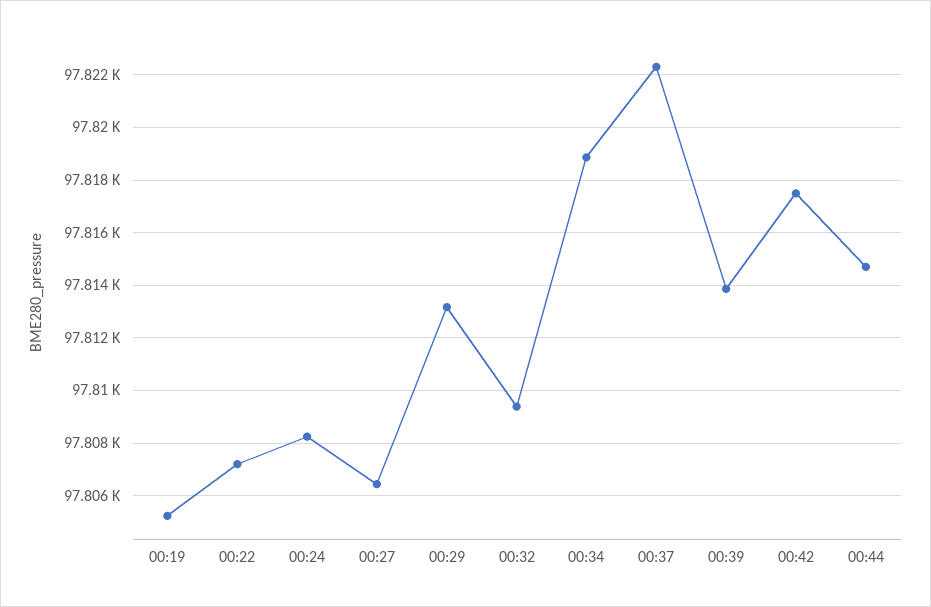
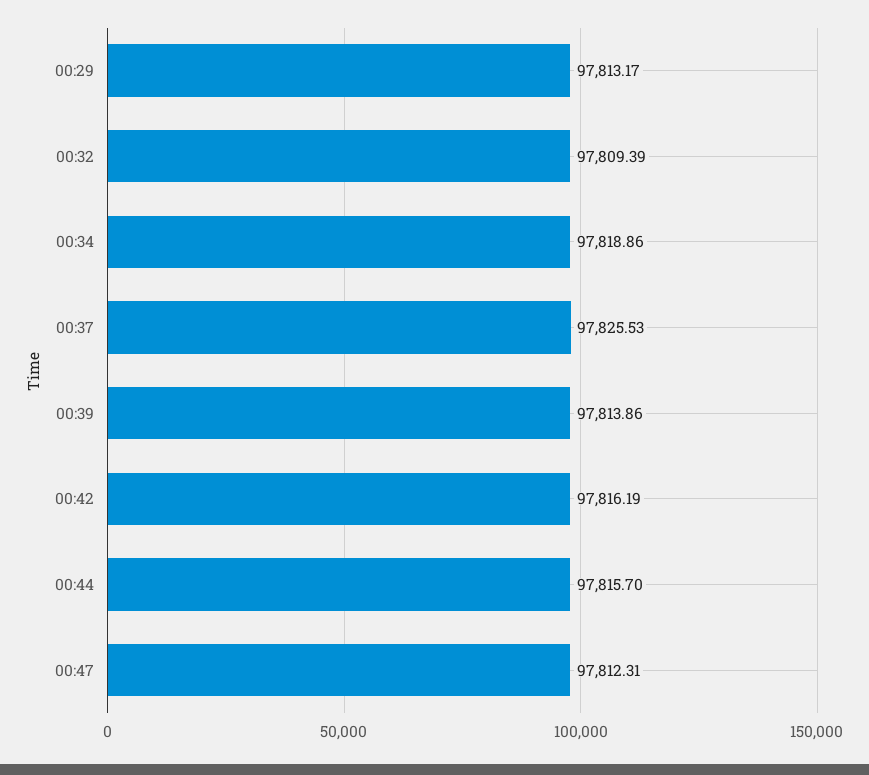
00:19: 97805.25 -> none
00:22: 97807.25 -> none
00:24: 97808.25 -> none
00:27: 97806.5 -> none
00:37: 97822.25 -> 97825.53
00:42: 97817.5 -> 97816.19
00:44: 97814.75 -> 97815.7
00:47: none -> 97812.31

